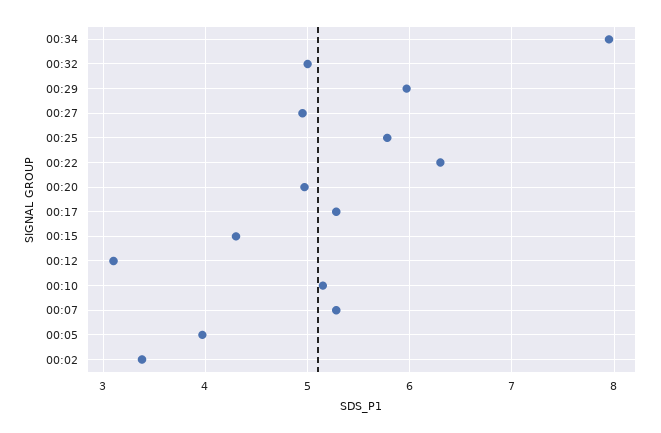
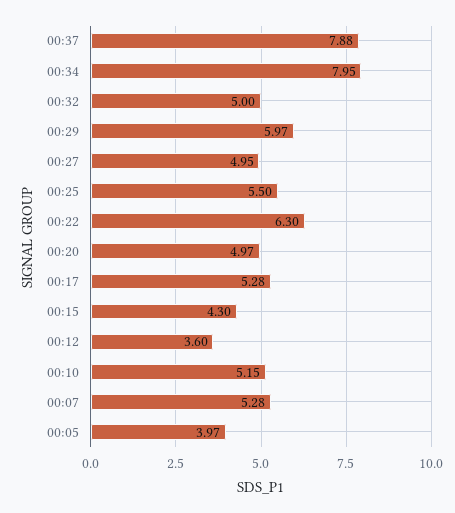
00:25: 5.8 -> 5.5
00:12: 3.1 -> 3.6
00:02: 3.4 -> none
00:37: none -> 7.88

